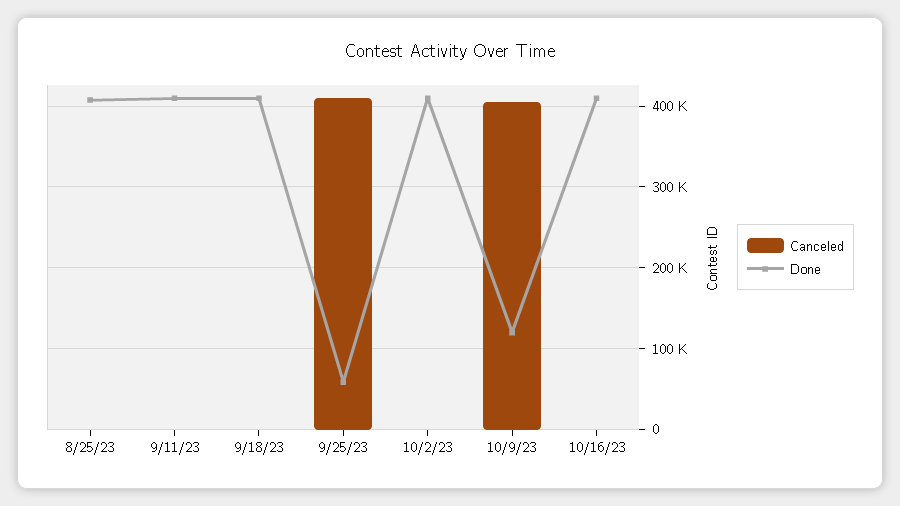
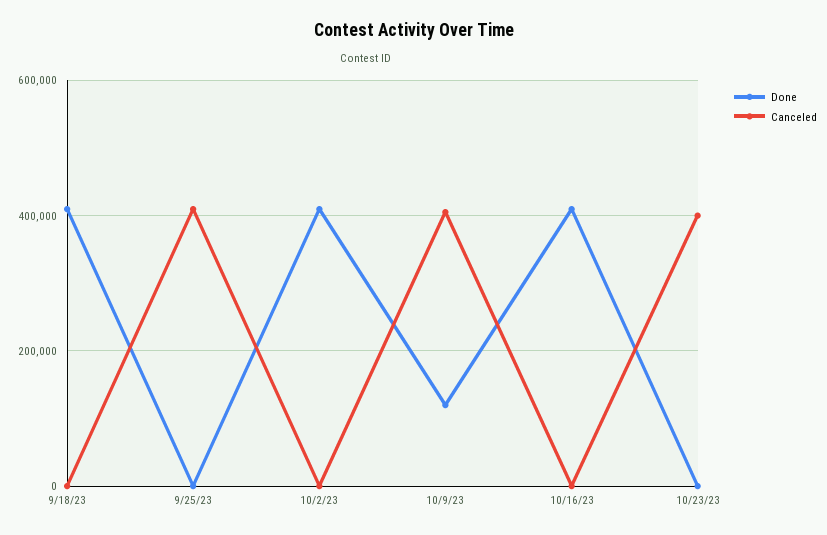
Canceled, 8/25/23: 0 -> none
Done, 8/25/23: 410000 -> none
Canceled, 9/11/23: 0 -> none
Done, 9/11/23: 410000 -> none
Done, 9/25/23: 60000 -> 0
Done, 10/23/23: none -> 0
Canceled, 10/23/23: none -> 400000

